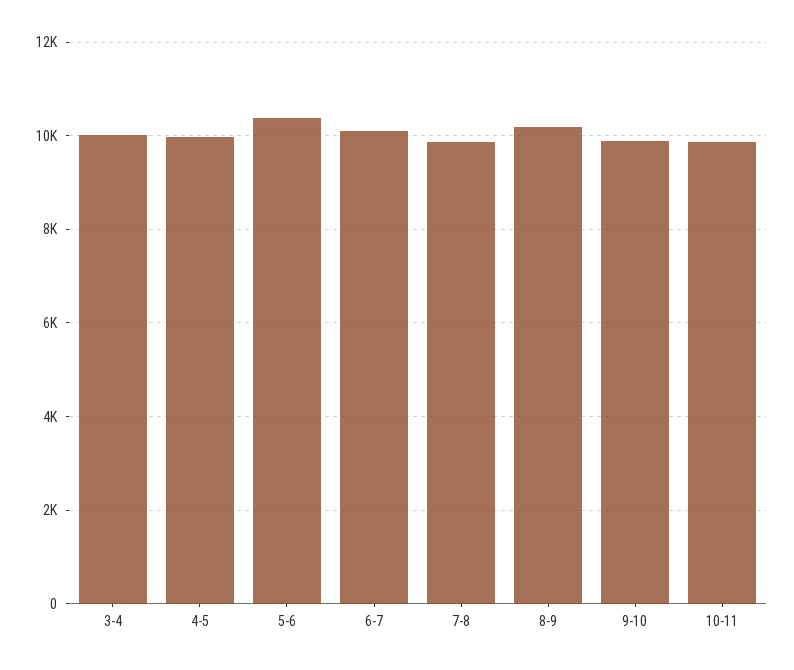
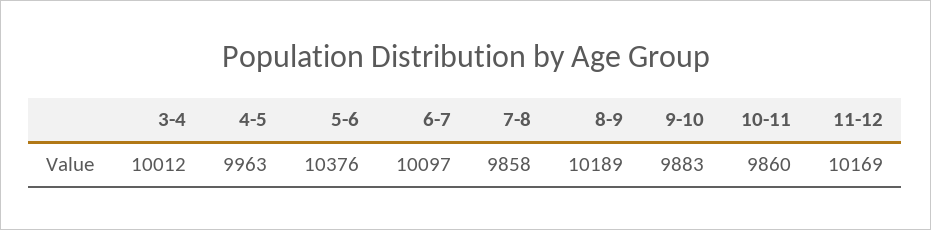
11-12: none -> 10169

